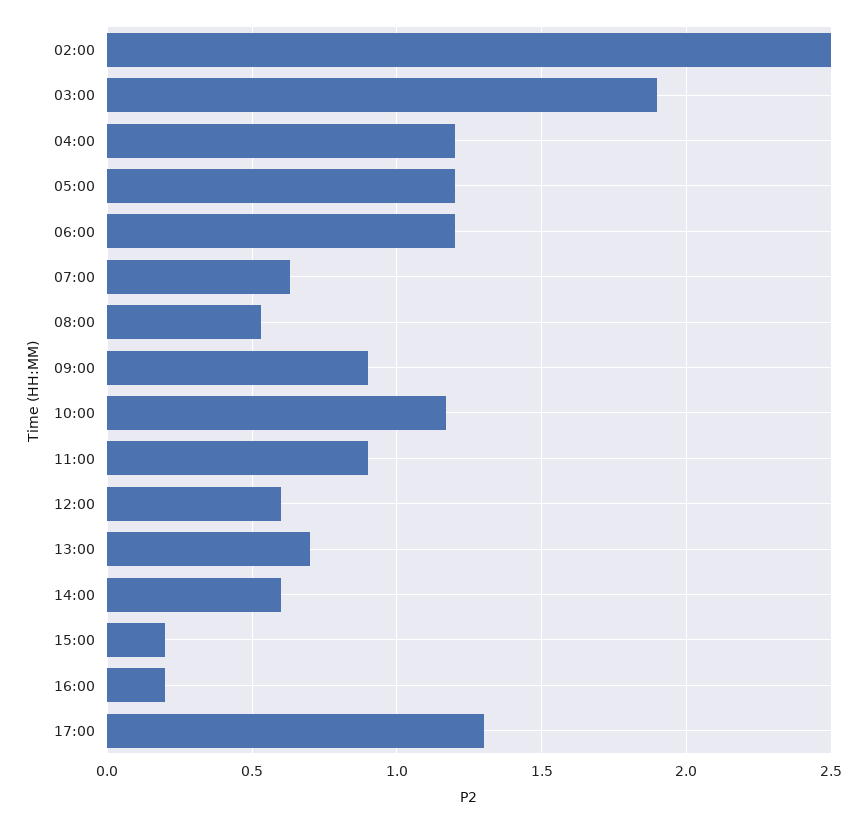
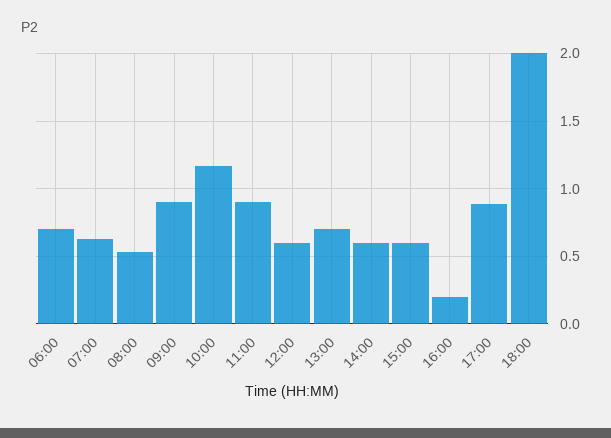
02:00: 2.5 -> none
03:00: 1.9 -> none
04:00: 1.2 -> none
05:00: 1.2 -> none
06:00: 1.2 -> 0.7
15:00: 0.2 -> 0.6
17:00: 1.3 -> 0.9
18:00: none -> 2

